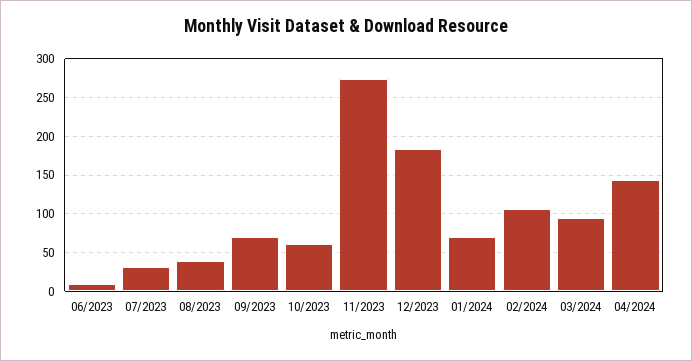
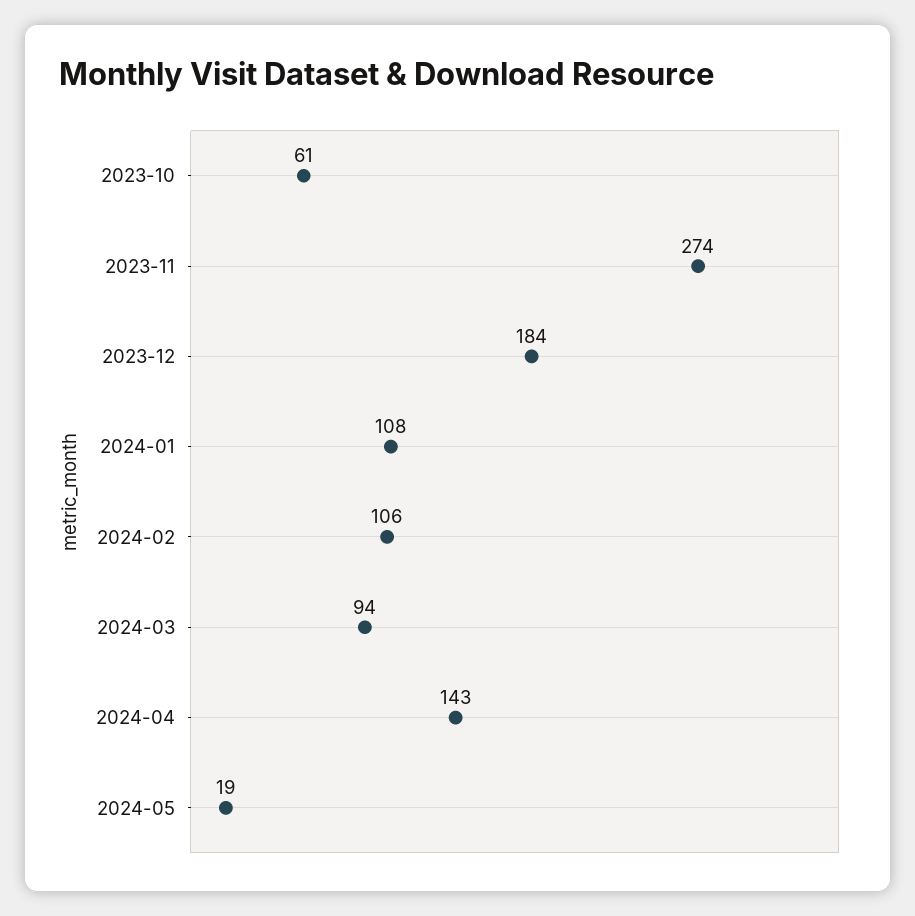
06/2023: 10 -> none
07/2023: 30 -> none
08/2023: 40 -> none
09/2023: 70 -> none
01/2024: 70 -> 108
2024-05: none -> 19

